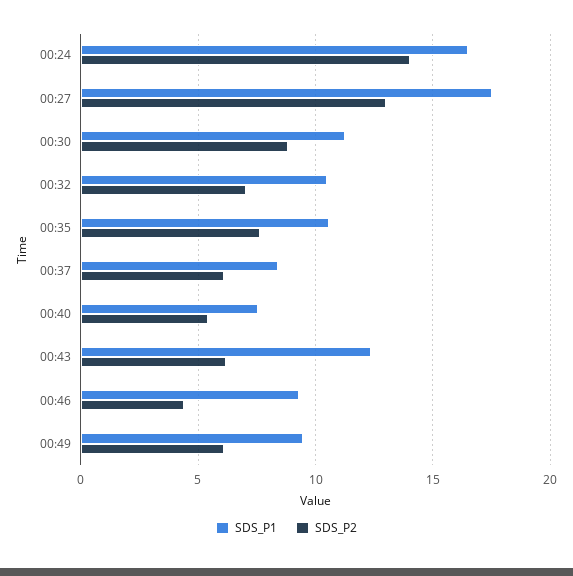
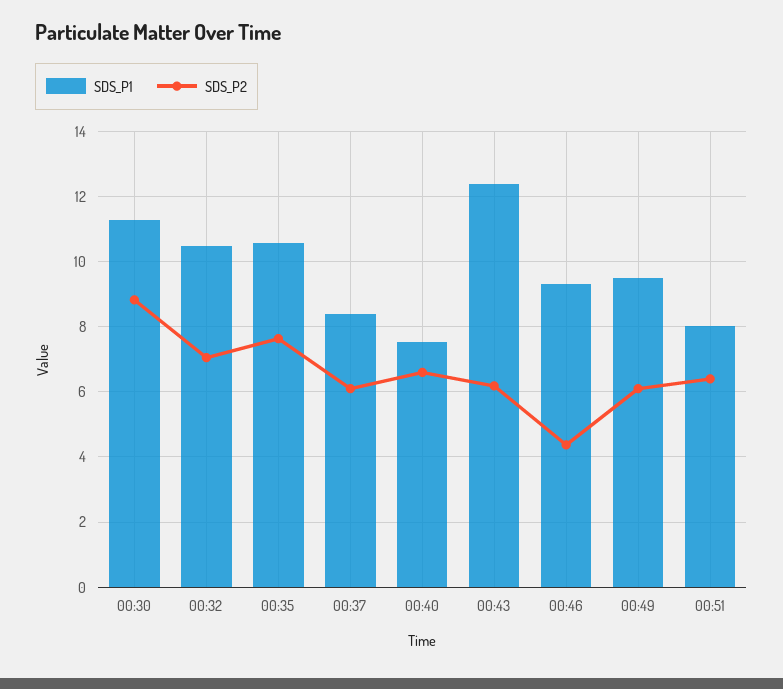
SDS_P1, 00:24: 16.5 -> none
SDS_P2, 00:24: 14 -> none
SDS_P1, 00:27: 17.5 -> none
SDS_P2, 00:27: 13 -> none
SDS_P2, 00:40: 5.5 -> 6.6
SDS_P1, 00:51: none -> 8
SDS_P2, 00:51: none -> 6.4

